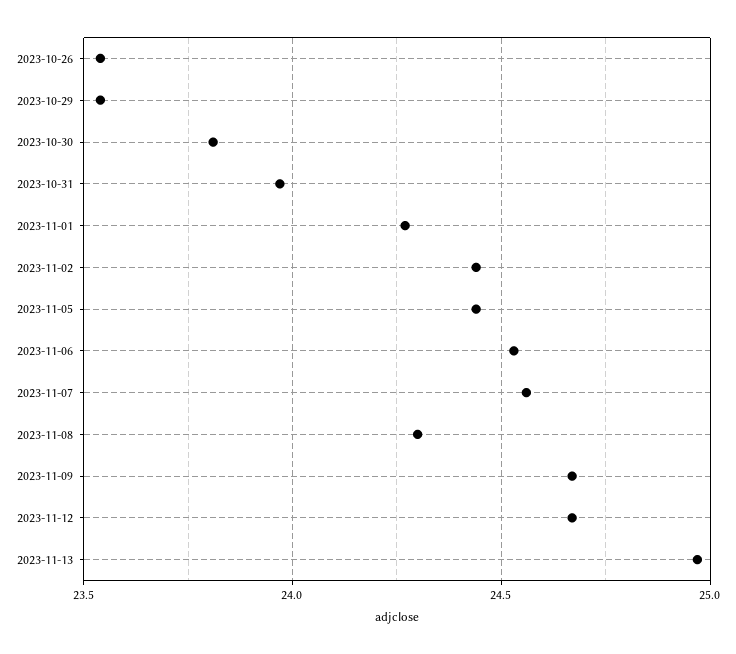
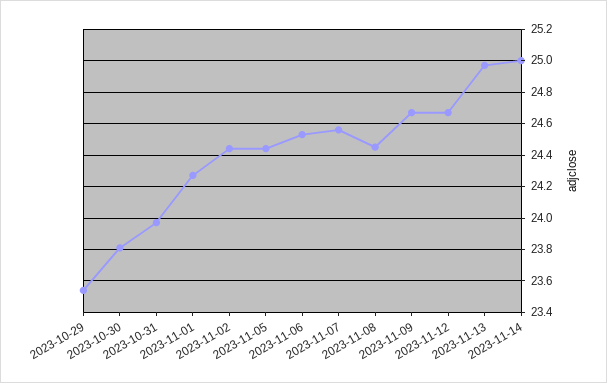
2023-10-26: 23.55 -> none
2023-11-08: 24.3 -> 24.45
2023-11-14: none -> 25

